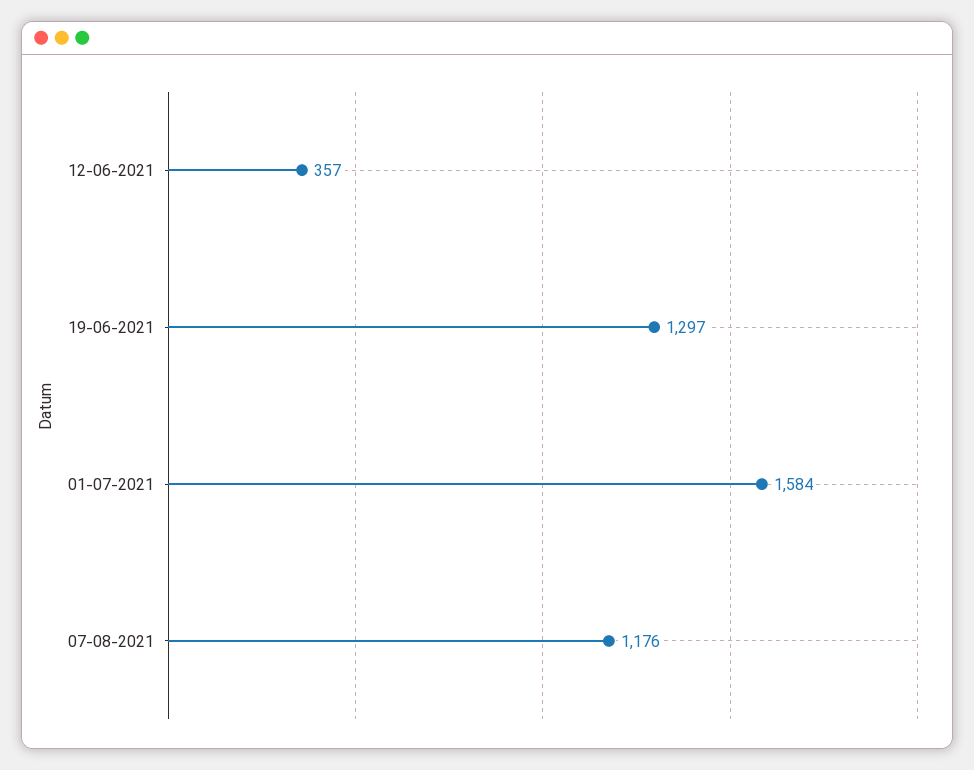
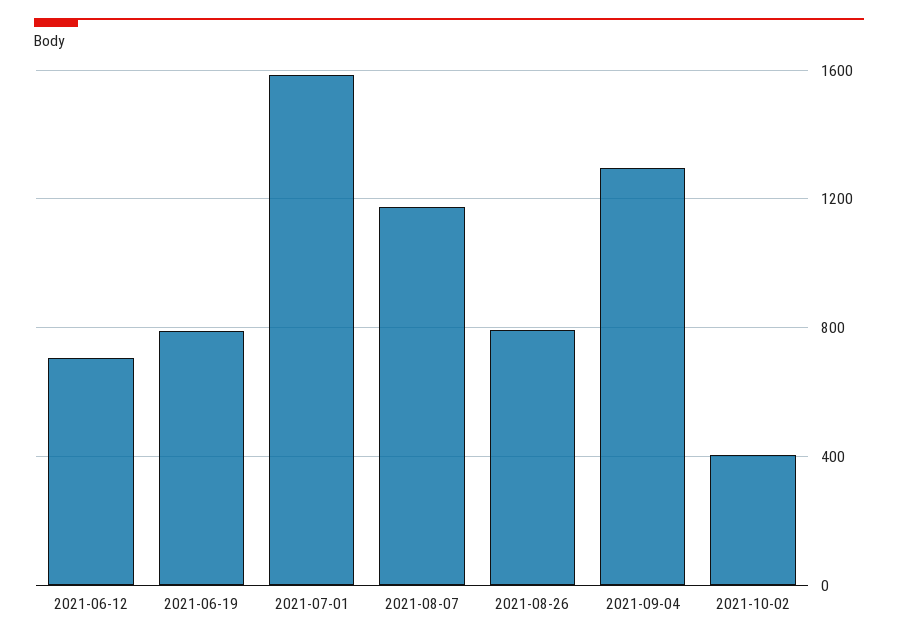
12-06-2021: 357 -> 700
19-06-2021: 1297 -> 800
2021-08-26: none -> 800
2021-09-04: none -> 1300
2021-10-02: none -> 400

